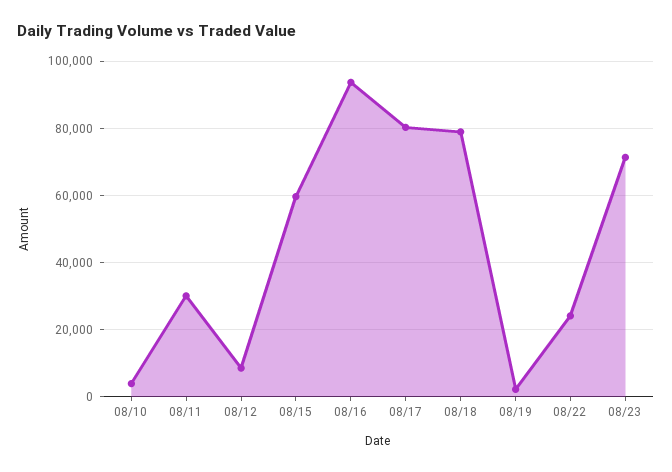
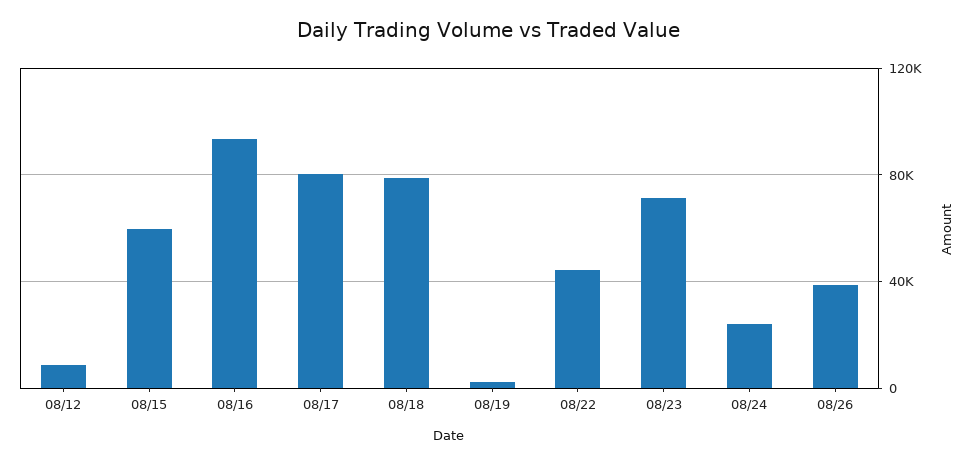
08/10: 4000 -> none
08/11: 30000 -> none
08/22: 24000 -> 45000
08/24: none -> 25000
08/26: none -> 40000

